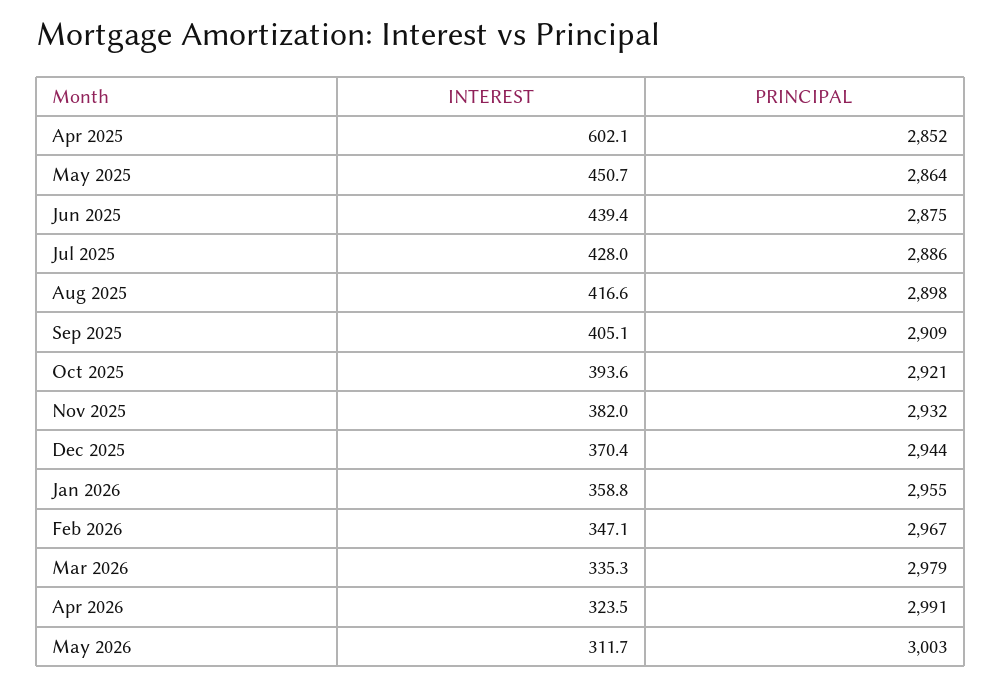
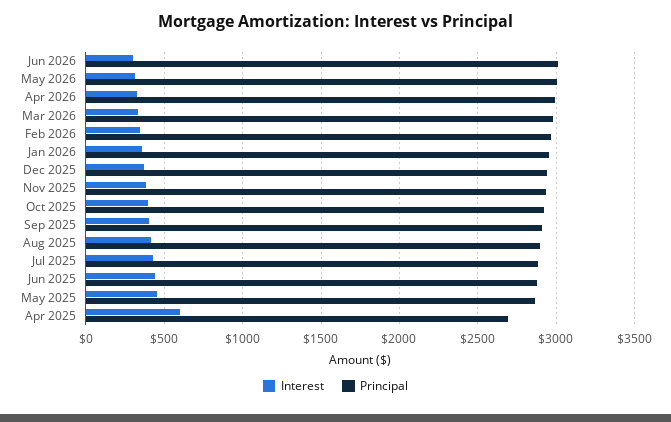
PRINCIPAL, Apr 2025: 2852 -> 2700
INTEREST, Jun 2026: none -> 300
PRINCIPAL, Jun 2026: none -> 3000

